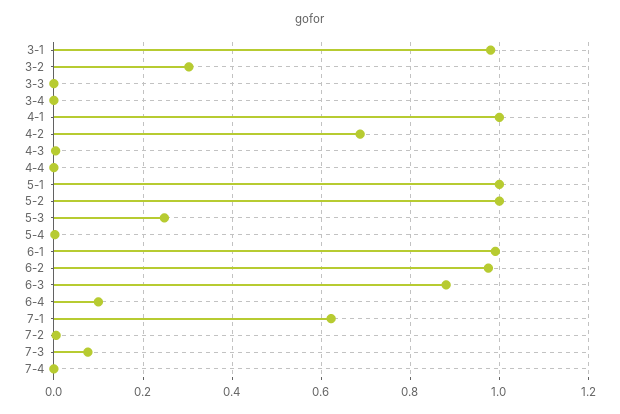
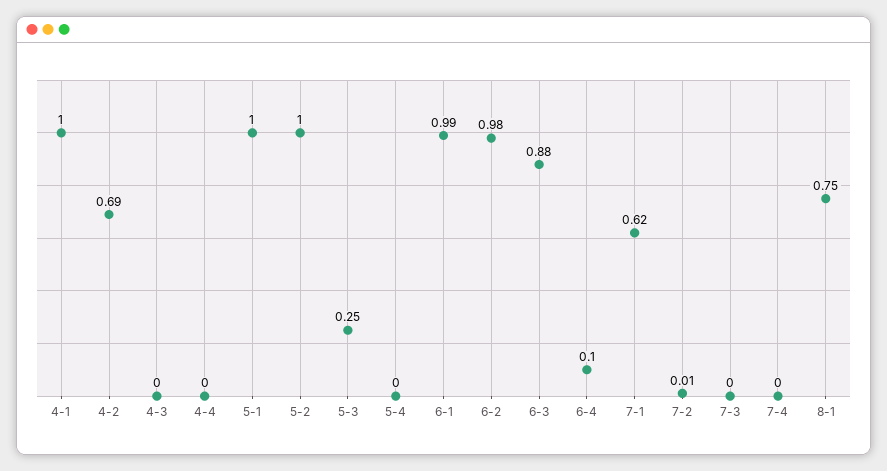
3-1: 0.98 -> none
3-2: 0.3 -> none
3-3: 0 -> none
3-4: 0 -> none
7-3: 0.08 -> 0
8-1: none -> 0.75

